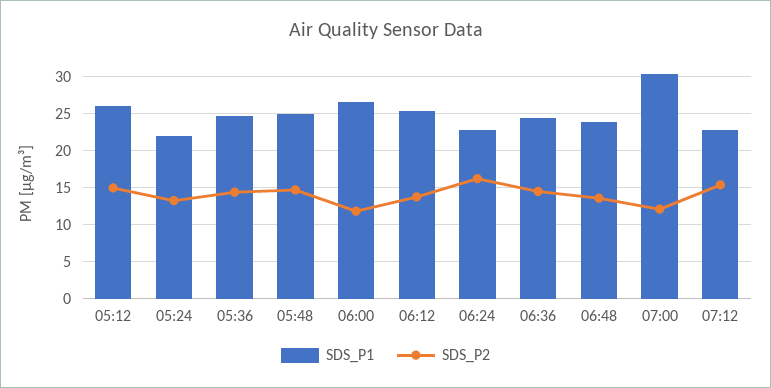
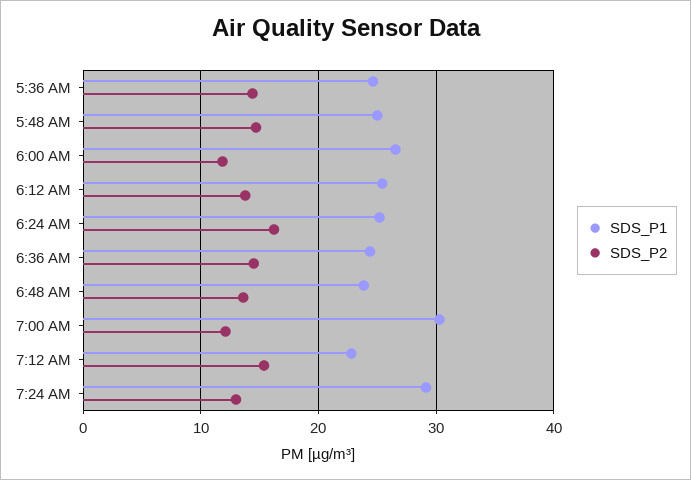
SDS_P1, 05:12: 26 -> none
SDS_P2, 05:12: 15 -> none
SDS_P1, 05:24: 22 -> none
SDS_P2, 05:24: 13 -> none
SDS_P1, 06:24: 23 -> 25
SDS_P1, 7:24 AM: none -> 29
SDS_P2, 7:24 AM: none -> 13

